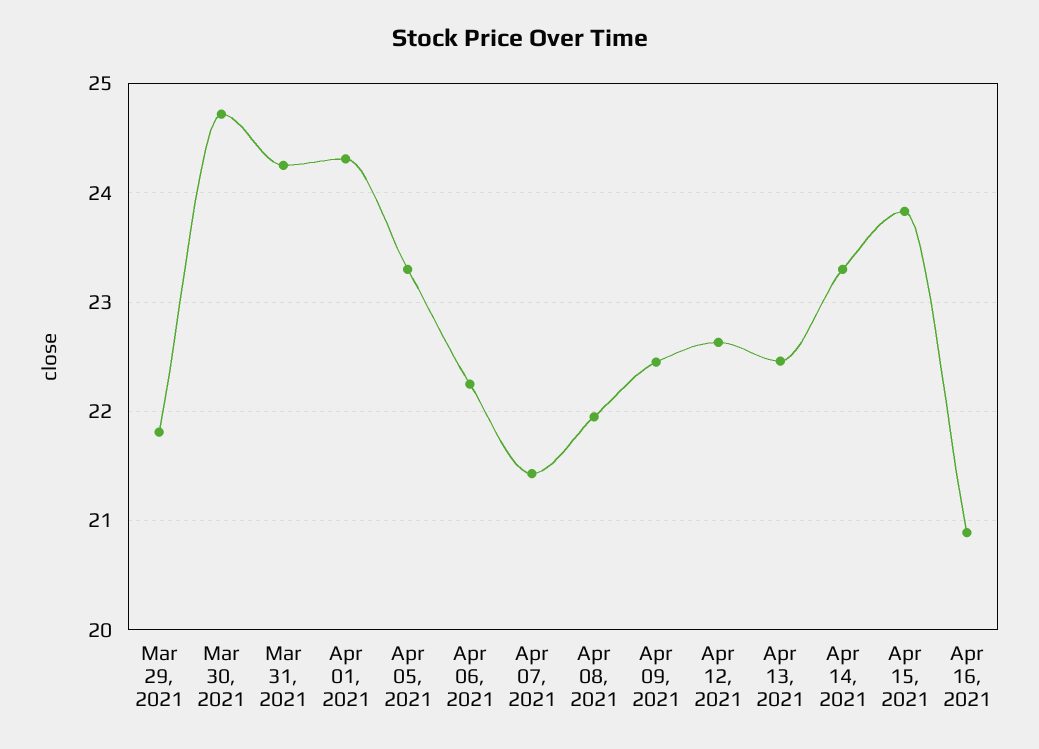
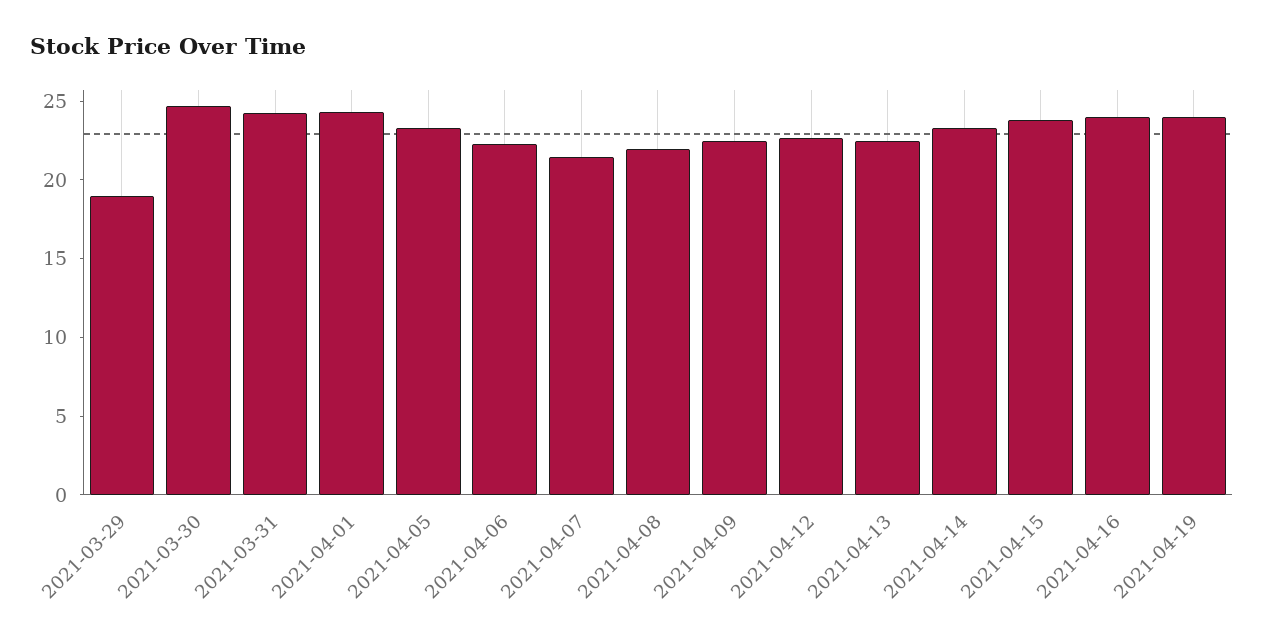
Mar 29, 2021: 21.8 -> 19
Apr 16, 2021: 20.9 -> 24
2021-04-19: none -> 24

